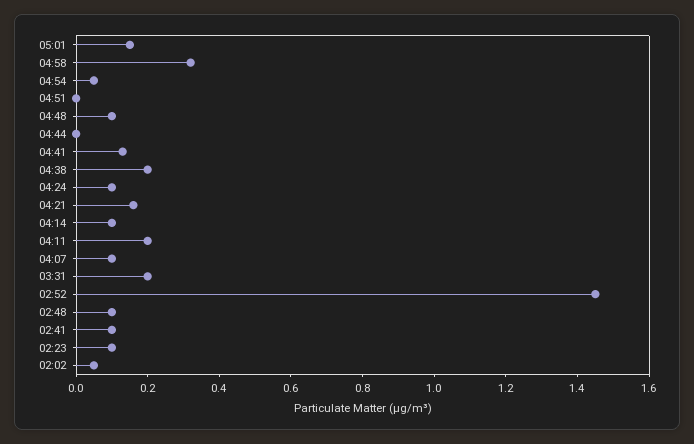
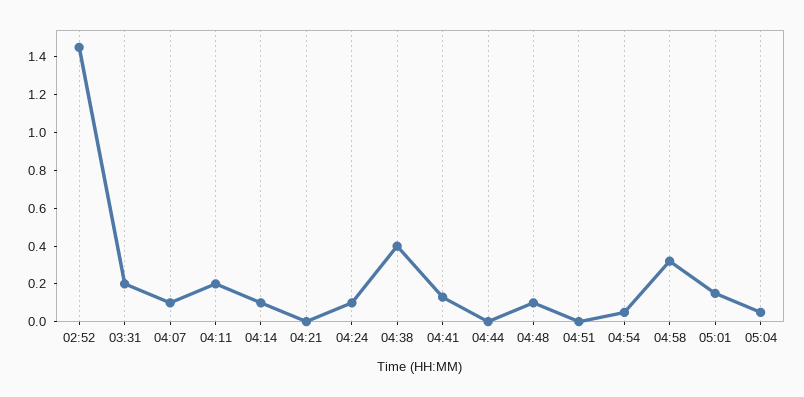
04:38: 0.2 -> 0.4
04:21: 0.15 -> 0
02:48: 0.1 -> none
02:41: 0.1 -> none
02:23: 0.1 -> none
02:02: 0.05 -> none
05:04: none -> 0.05

